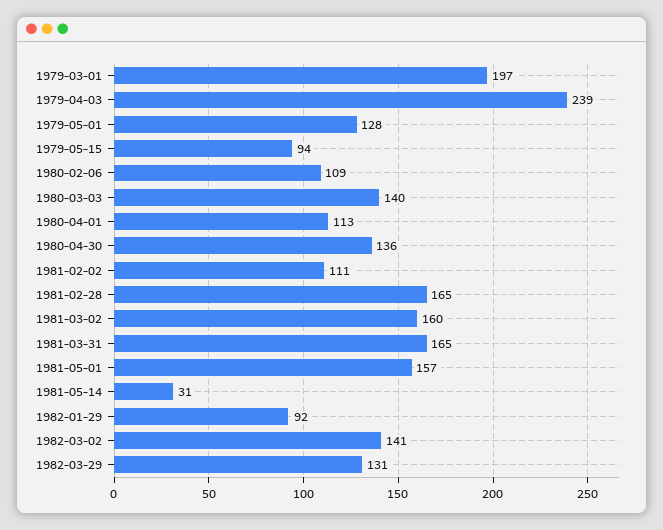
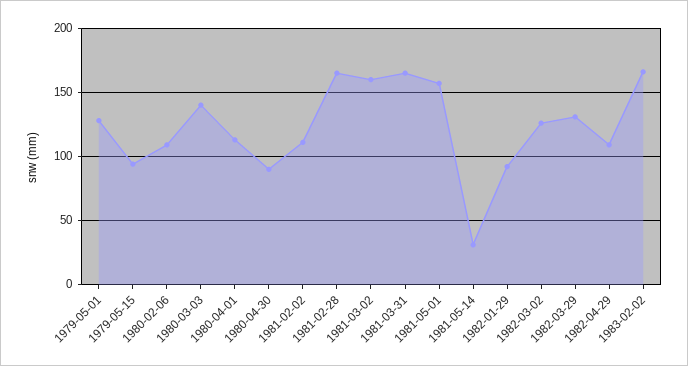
1979-03-01: 197 -> none
1979-04-03: 239 -> none
1980-04-30: 136 -> 90
1982-03-02: 141 -> 125
1982-04-29: none -> 110
1983-02-02: none -> 165

